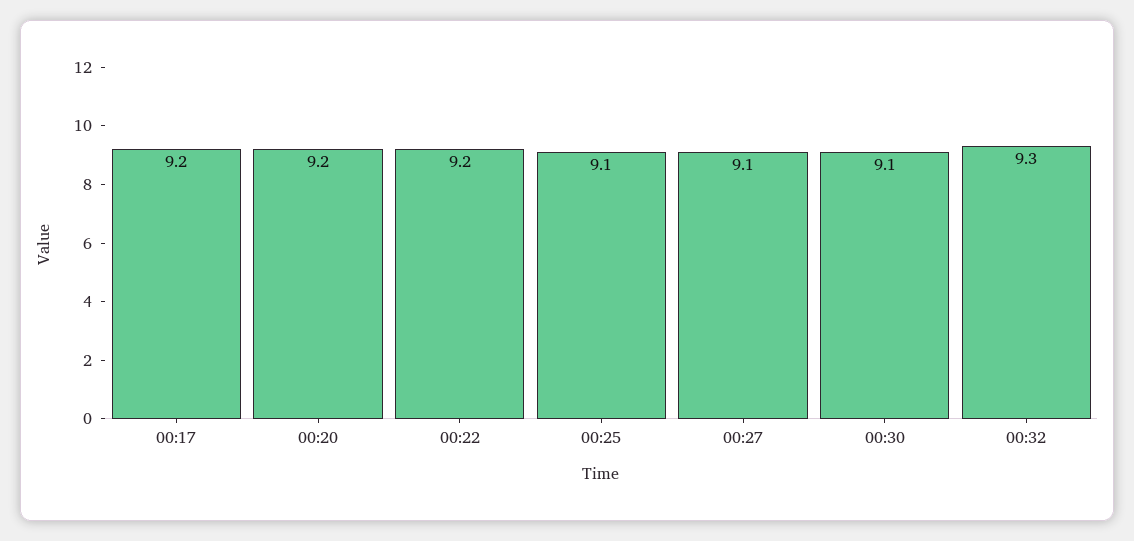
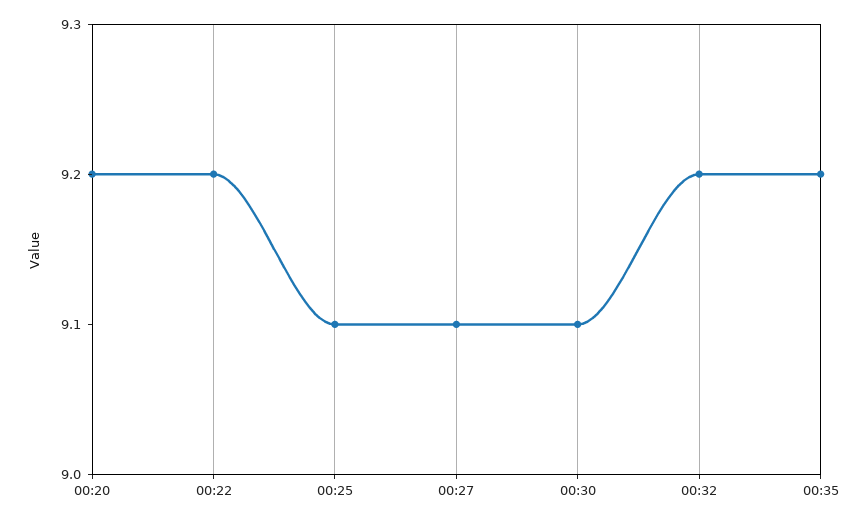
00:17: 9.2 -> none
00:32: 9.3 -> 9.2
00:35: none -> 9.2

